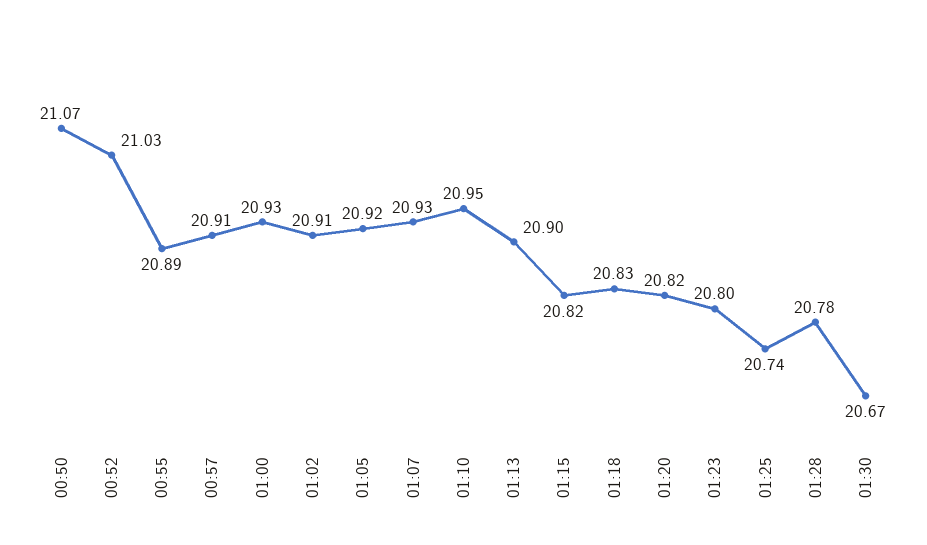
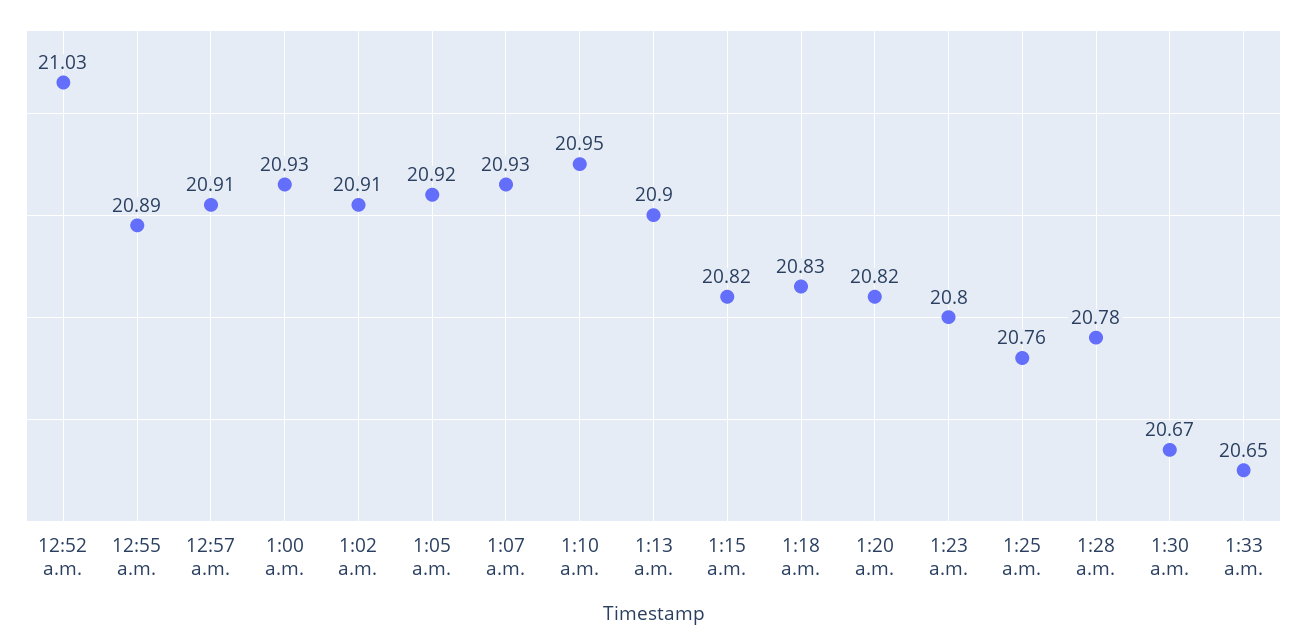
00:50: 21.07 -> none
01:25: 20.74 -> 20.76
1:33 a.m.: none -> 20.65

